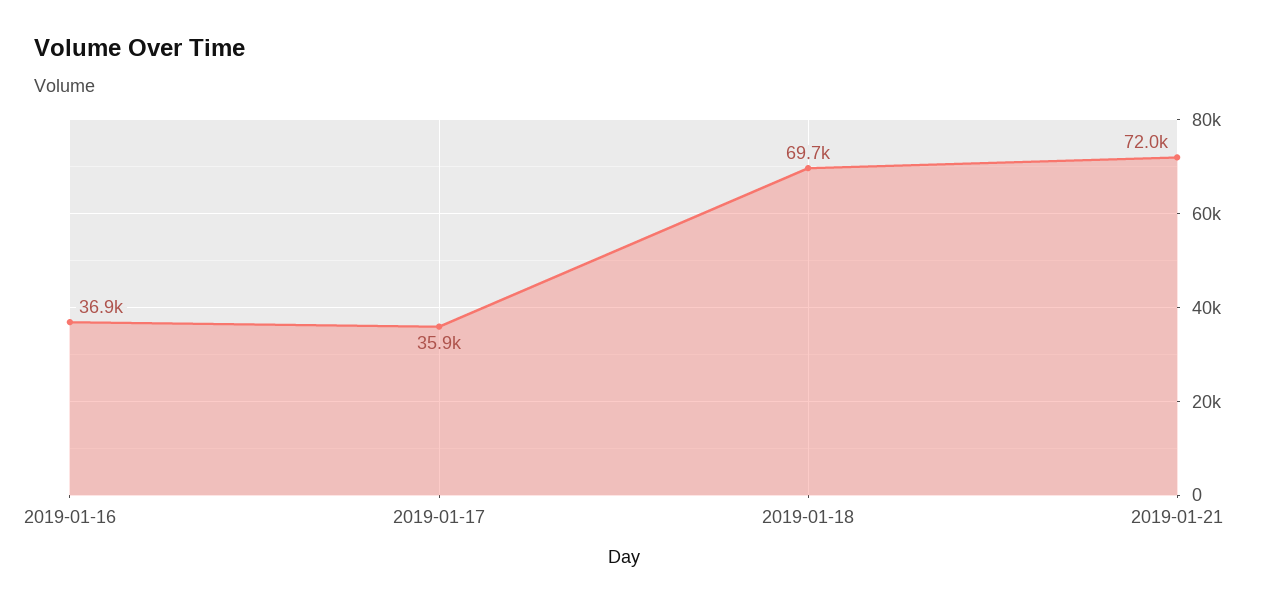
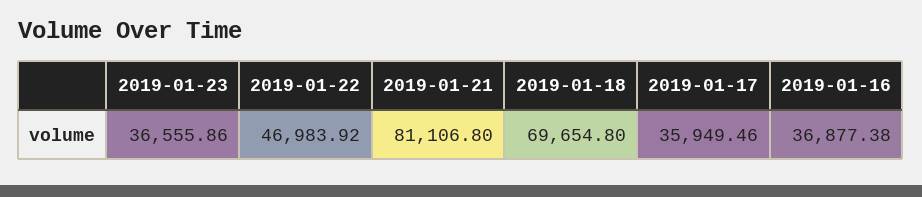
2019-01-21: 72000 -> 81106.8
2019-01-23: none -> 36555.86
2019-01-22: none -> 46983.92

